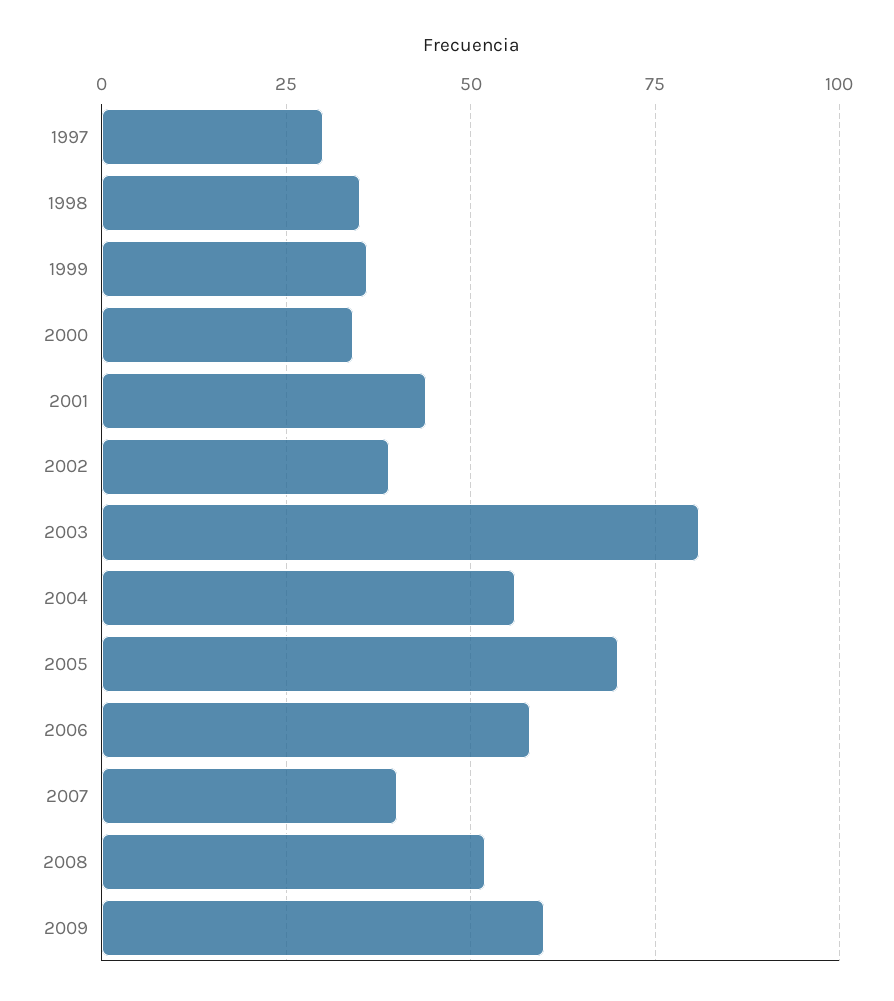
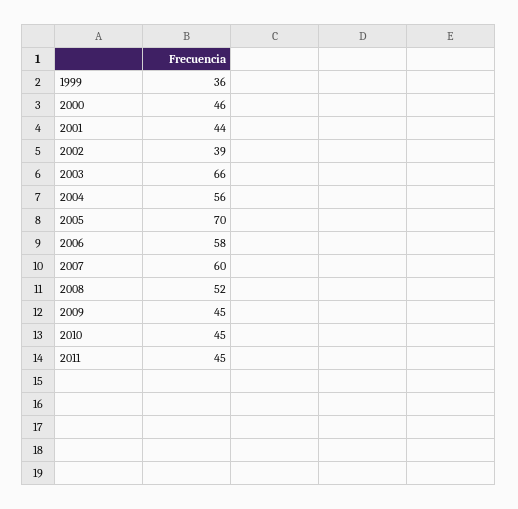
1997: 30 -> none
1998: 35 -> none
2000: 35 -> 46
2003: 80 -> 66
2007: 40 -> 60
2009: 60 -> 45
2010: none -> 45
2011: none -> 45

